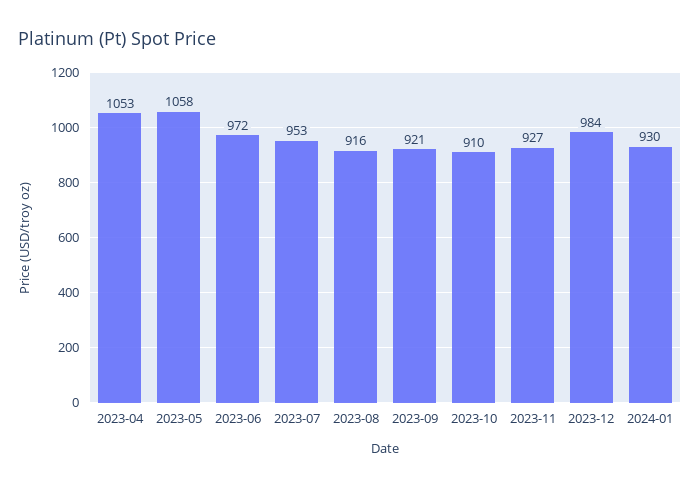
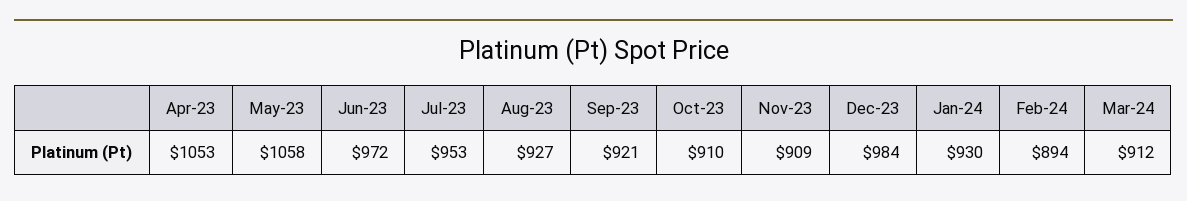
2023-08: 916 -> 927
2023-11: 927 -> 909
Feb-24: none -> 894
Mar-24: none -> 912

